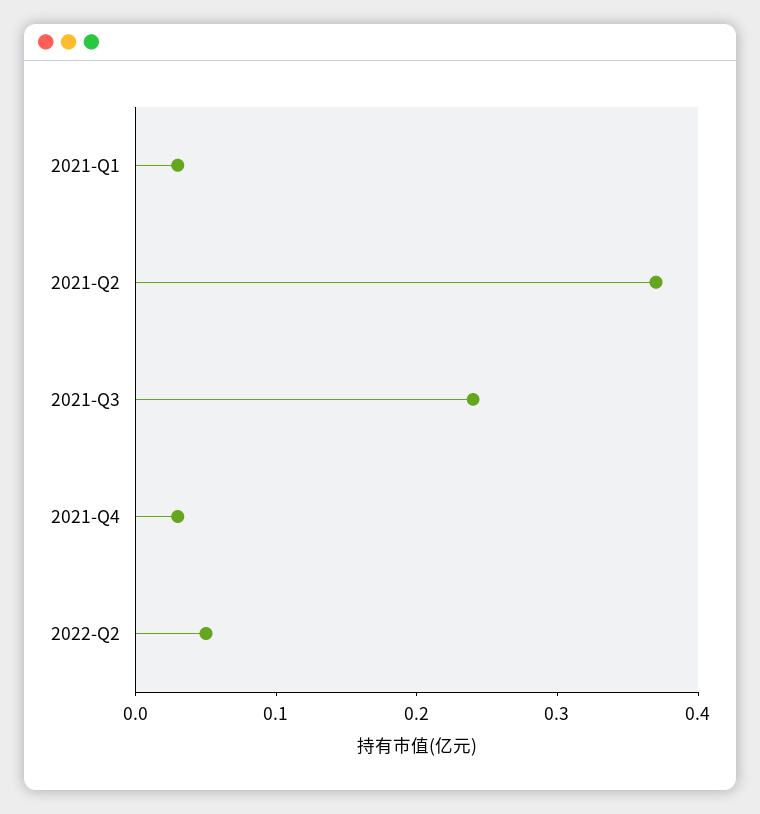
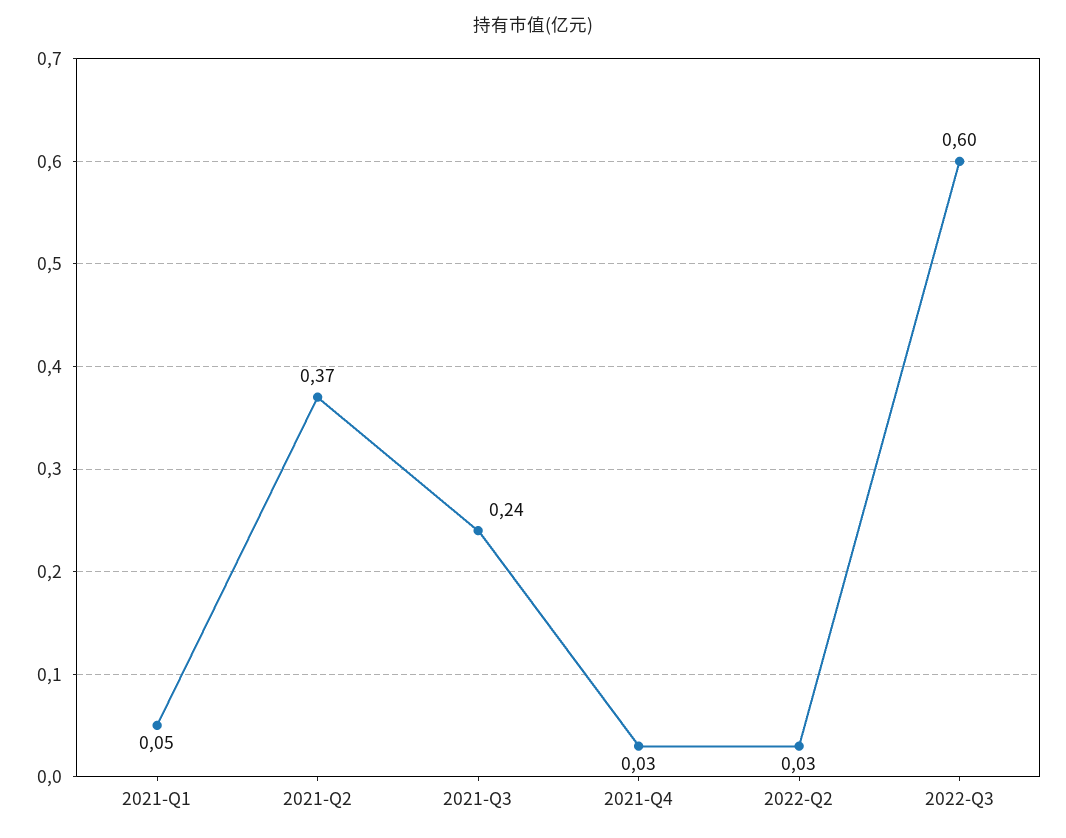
2021-Q1: 0.03 -> 0.05
2022-Q2: 0.05 -> 0.03
2022-Q3: none -> 0.6

